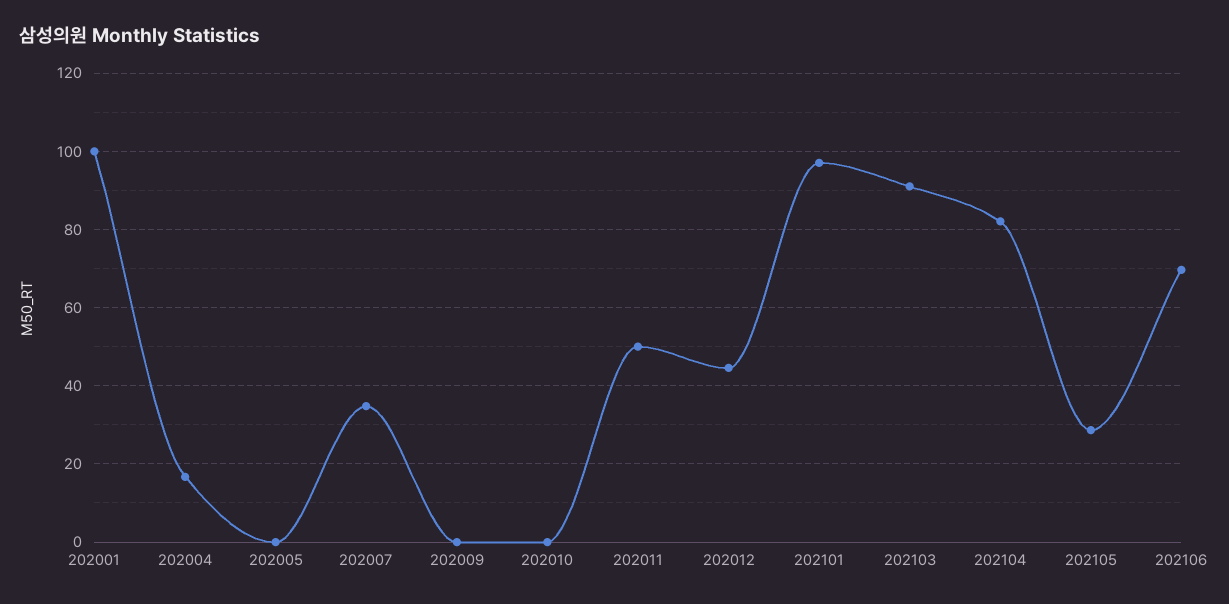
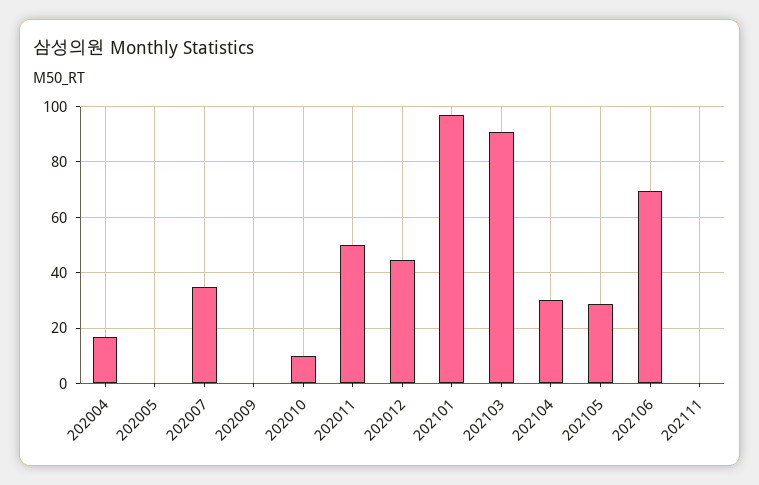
202001: 100 -> none
202010: 0 -> 10
202104: 82 -> 30
202111: none -> 0

